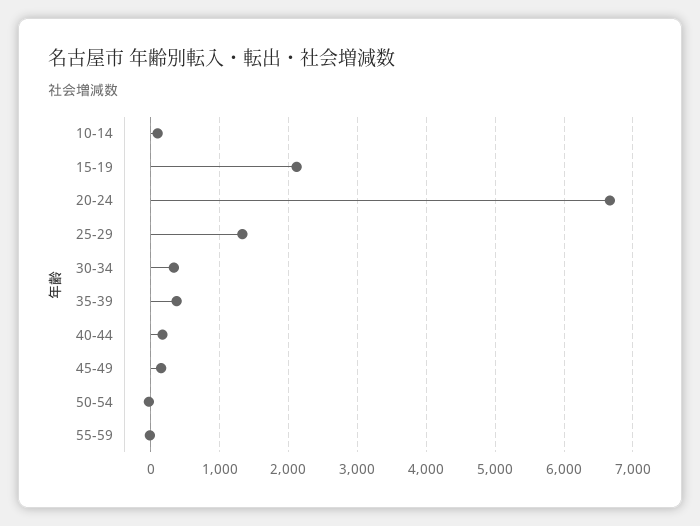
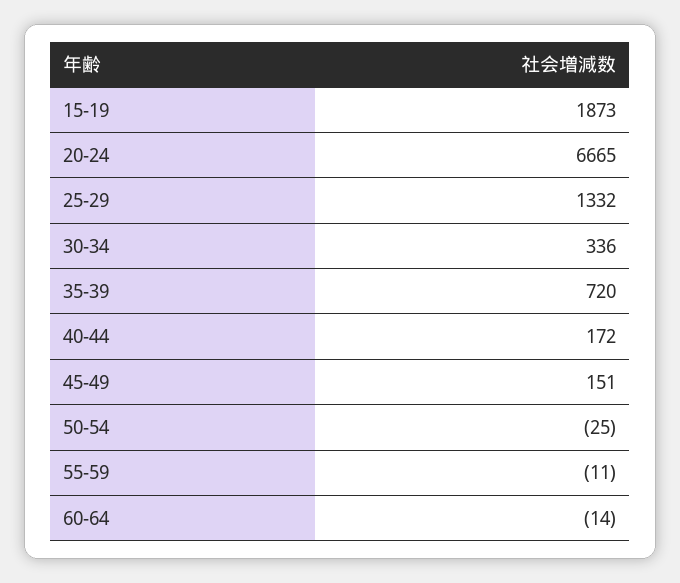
10-14: 100 -> none
15-19: 2100 -> 1873
35-39: 400 -> 720
60-64: none -> -14

